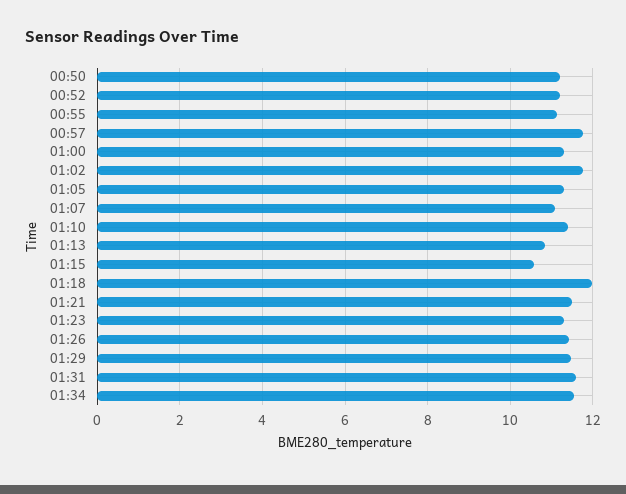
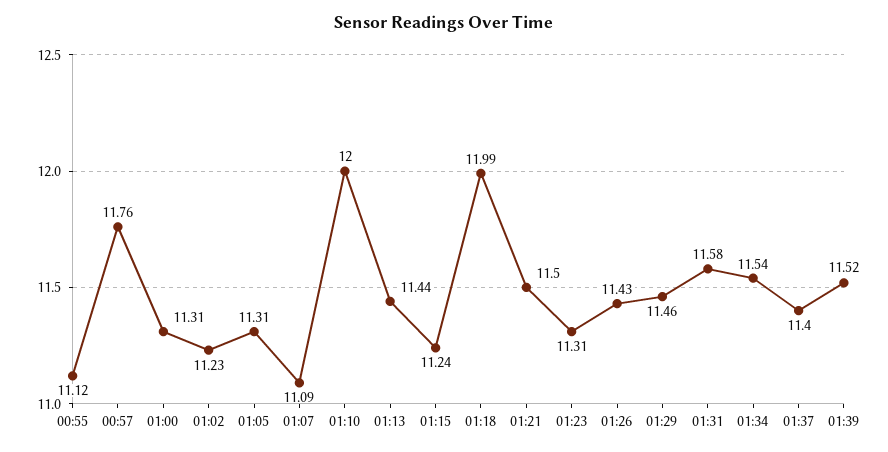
00:50: 11.2 -> none
00:52: 11.2 -> none
01:02: 11.8 -> 11.23
01:10: 11.4 -> 12
01:13: 10.8 -> 11.44
01:15: 10.6 -> 11.24
01:37: none -> 11.4
01:39: none -> 11.52

